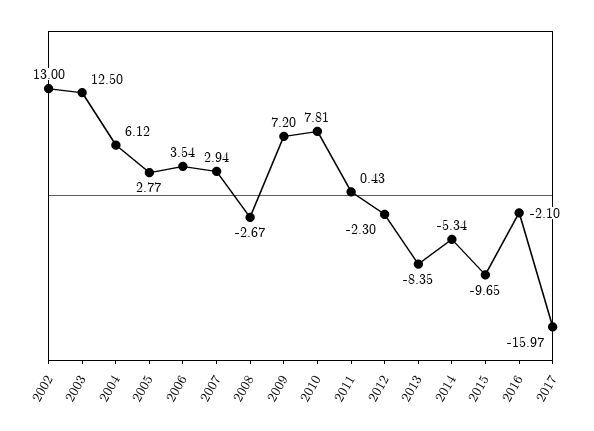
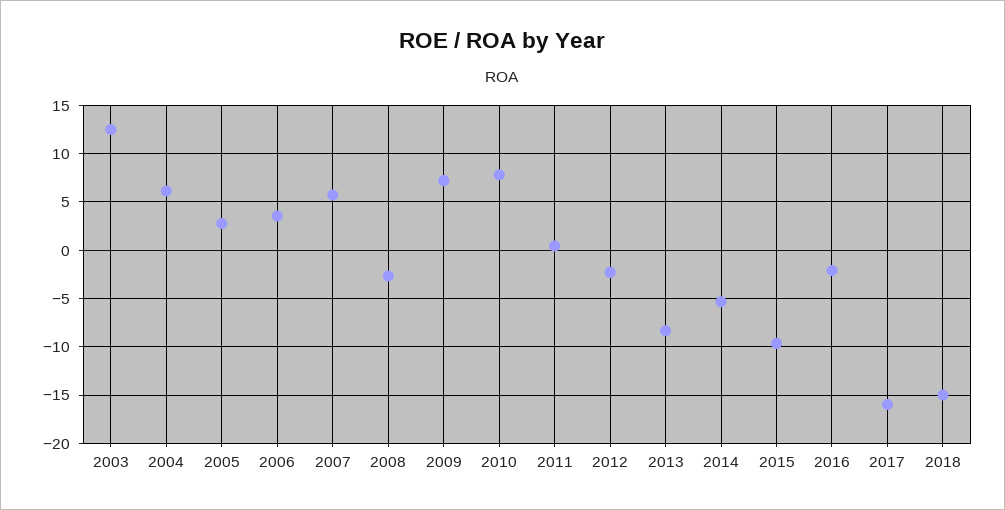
2002: 13 -> none
2007: 2.94 -> 6
2018: none -> -15

